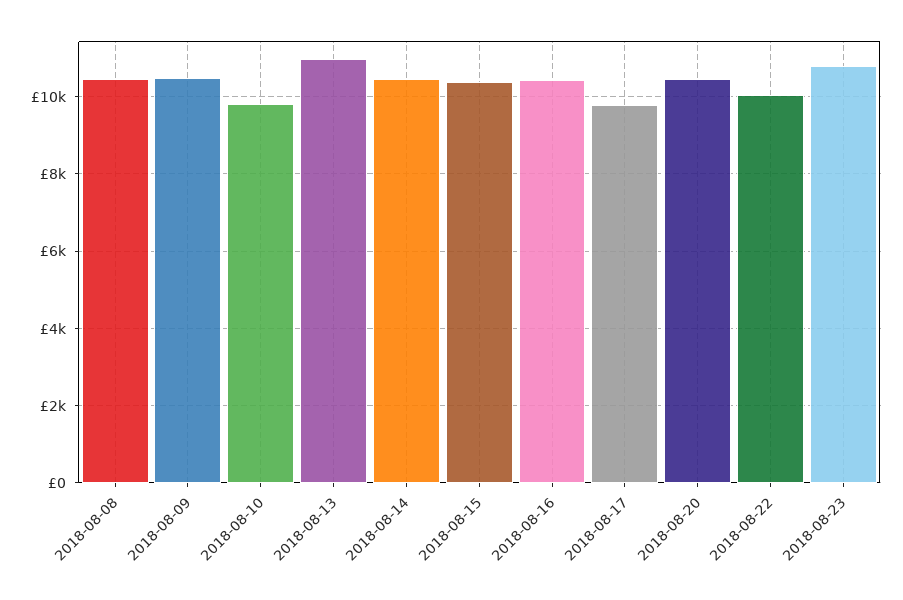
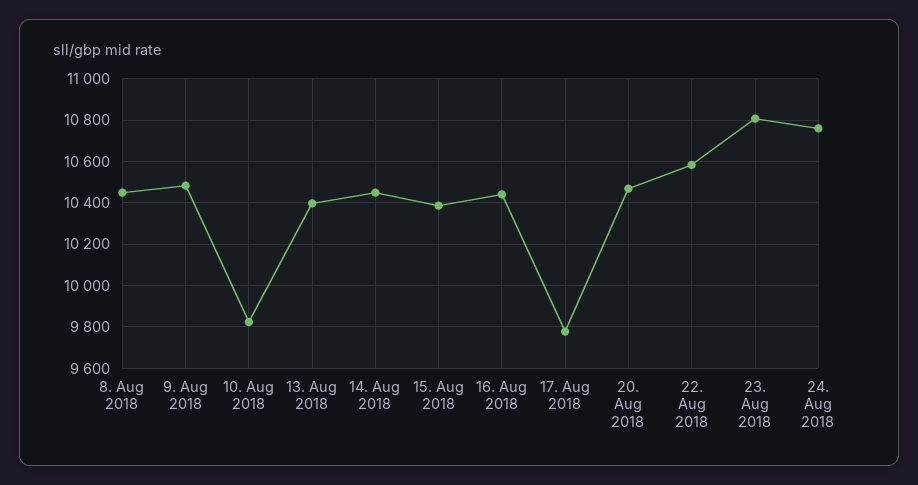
2018-08-13: 11000 -> 10400
2018-08-22: 10000 -> 10600
24. Aug 2018: none -> 10750

